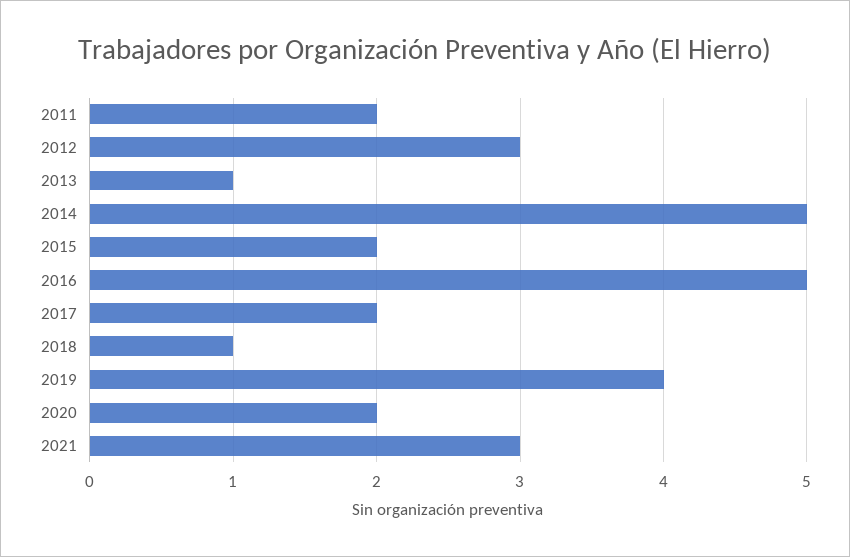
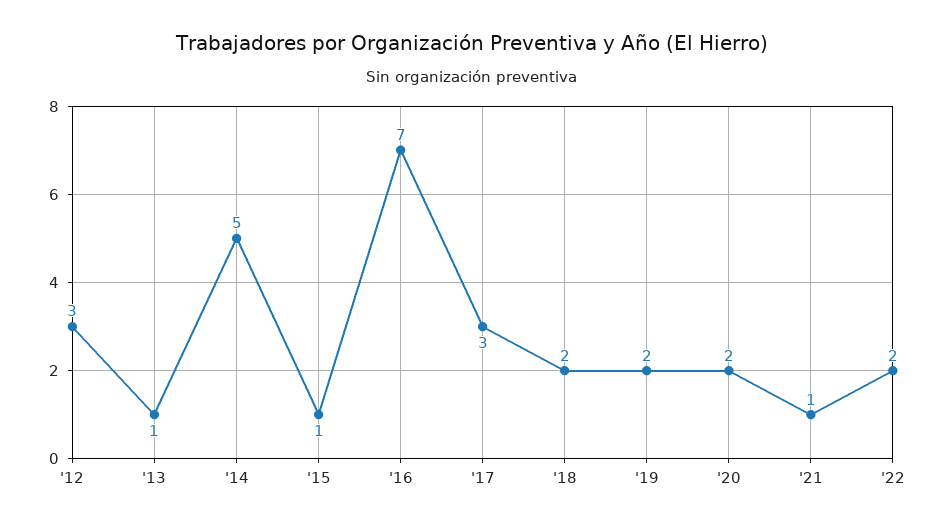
2011: 2 -> none
2015: 2 -> 1
2016: 5 -> 7
2017: 2 -> 3
2018: 1 -> 2
2019: 4 -> 2
2021: 3 -> 1
'22: none -> 2

